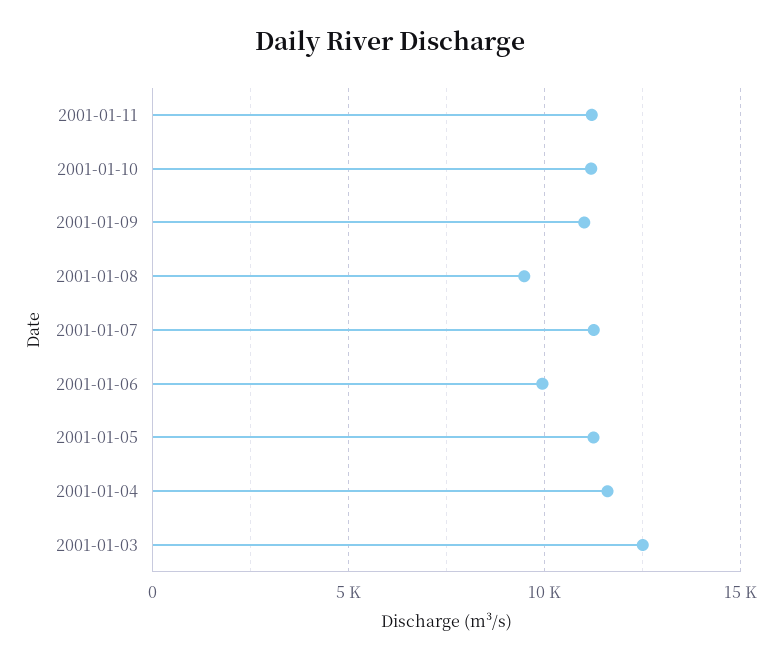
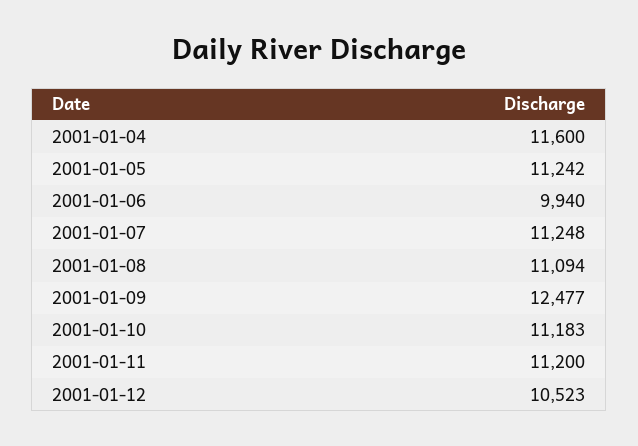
2001-01-09: 11000 -> 12477
2001-01-08: 9500 -> 11094
2001-01-03: 12500 -> none
2001-01-12: none -> 10523

